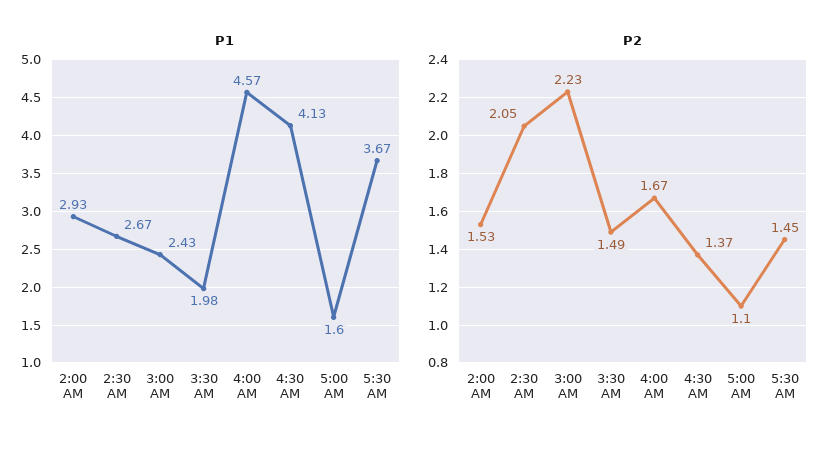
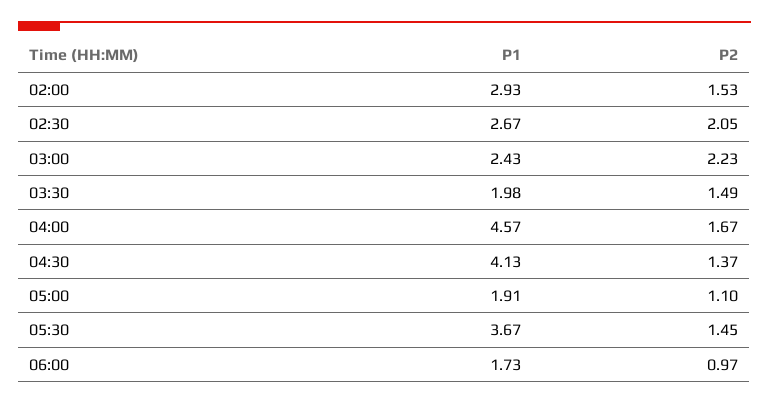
P1, 5:00 AM: 1.6 -> 1.91
P1, 06:00: none -> 1.73
P2, 06:00: none -> 0.97

